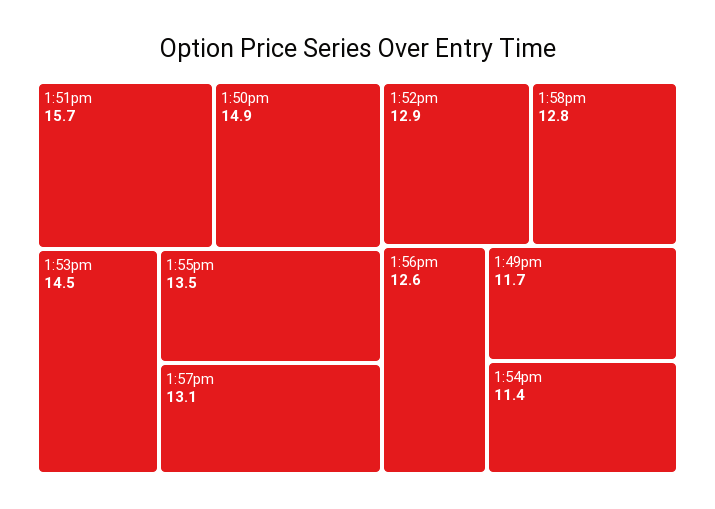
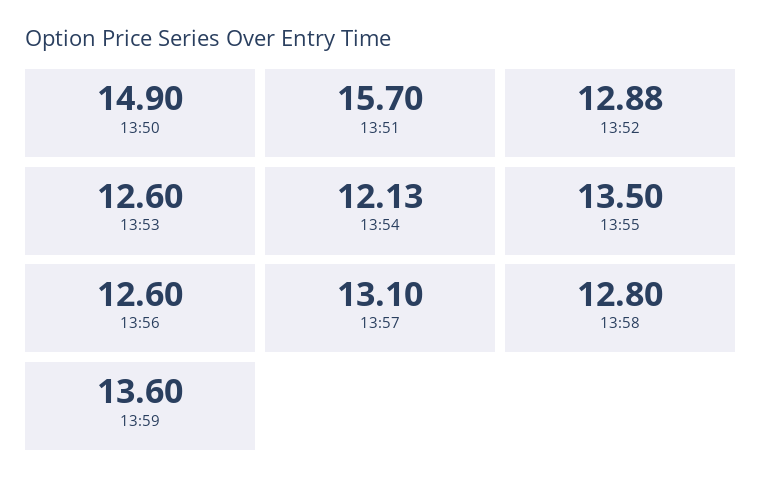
1:53pm: 14.5 -> 12.6
1:49pm: 11.7 -> none
1:54pm: 11.4 -> 12.13
13:59: none -> 13.6

